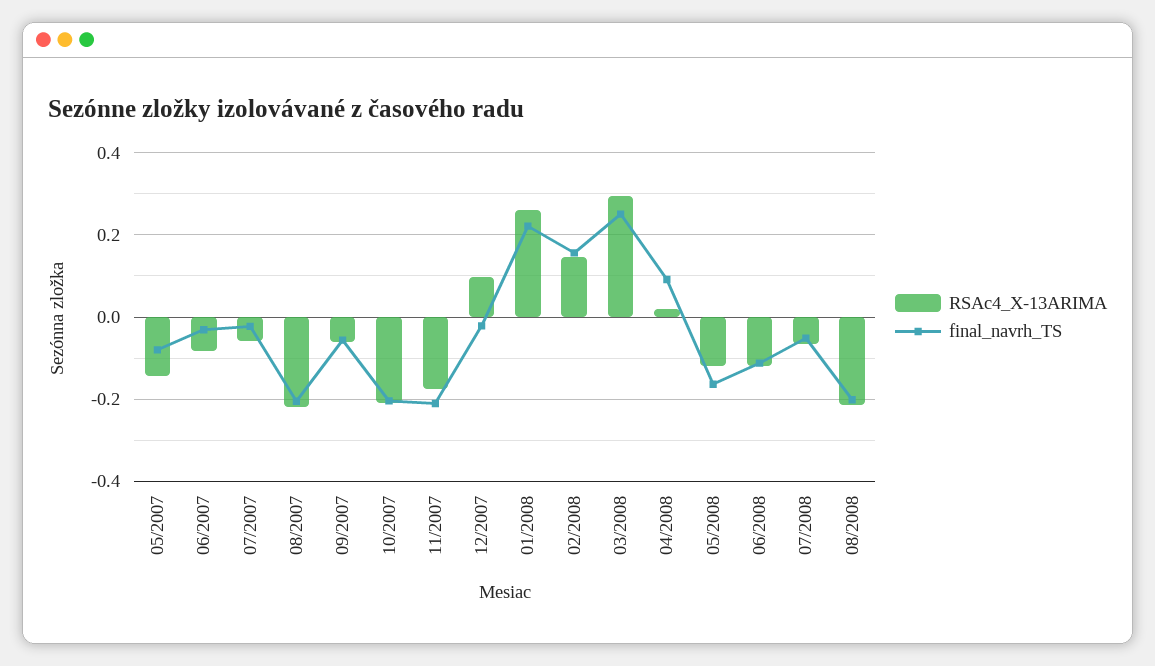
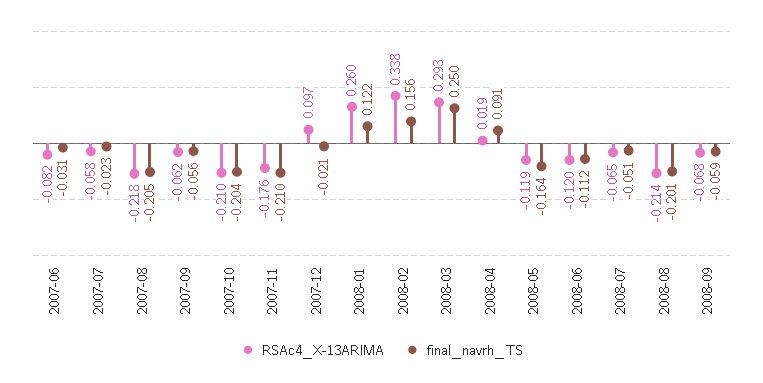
RSAc4_X-13ARIMA, 05/2007: -0.14 -> none
final_navrh_TS, 05/2007: -0.08 -> none
final_navrh_TS, 01/2008: 0.22 -> 0.122
RSAc4_X-13ARIMA, 02/2008: 0.14 -> 0.338
RSAc4_X-13ARIMA, 2008-09: none -> -0.068
final_navrh_TS, 2008-09: none -> -0.059

